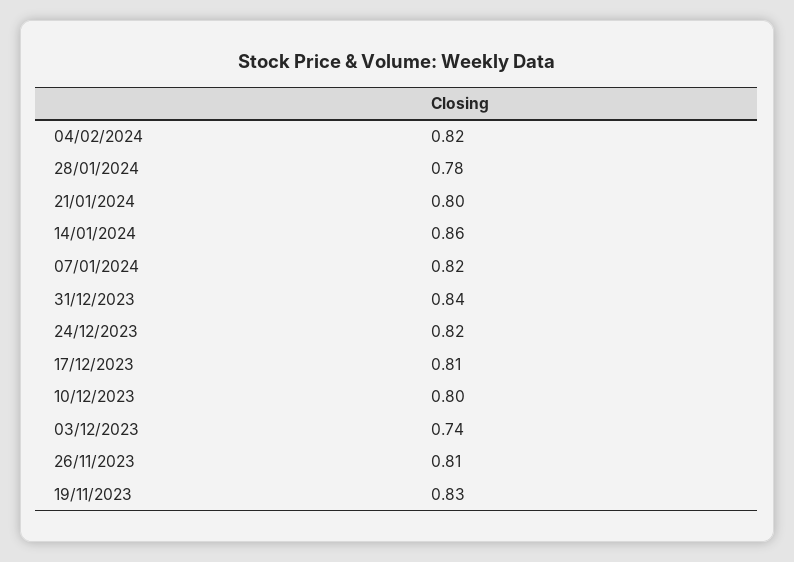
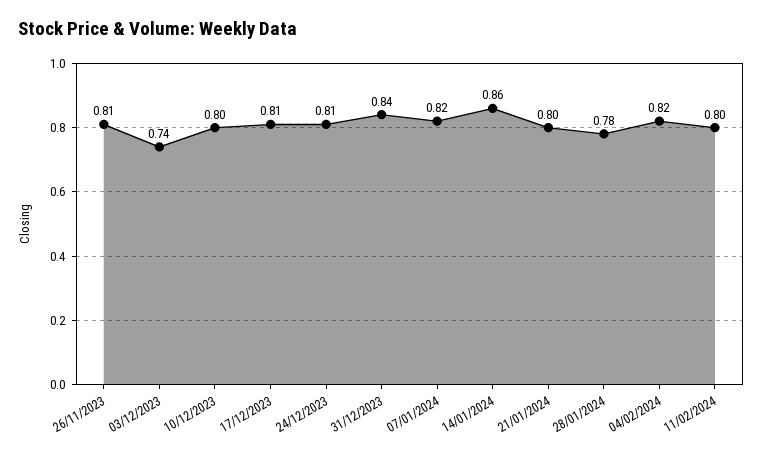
24/12/2023: 0.82 -> 0.81
19/11/2023: 0.83 -> none
11/02/2024: none -> 0.8

